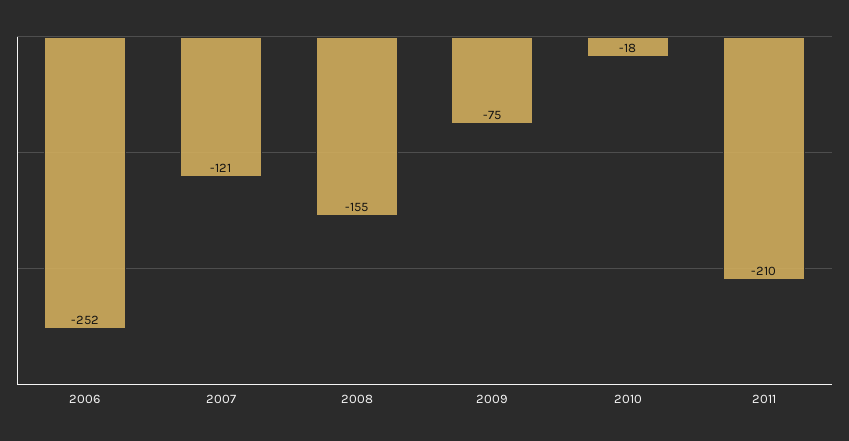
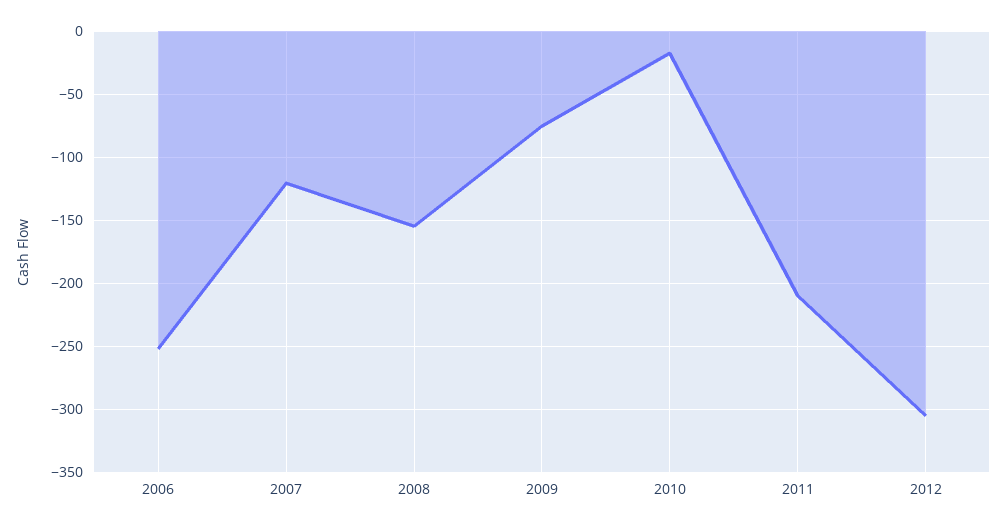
2012: none -> -305

